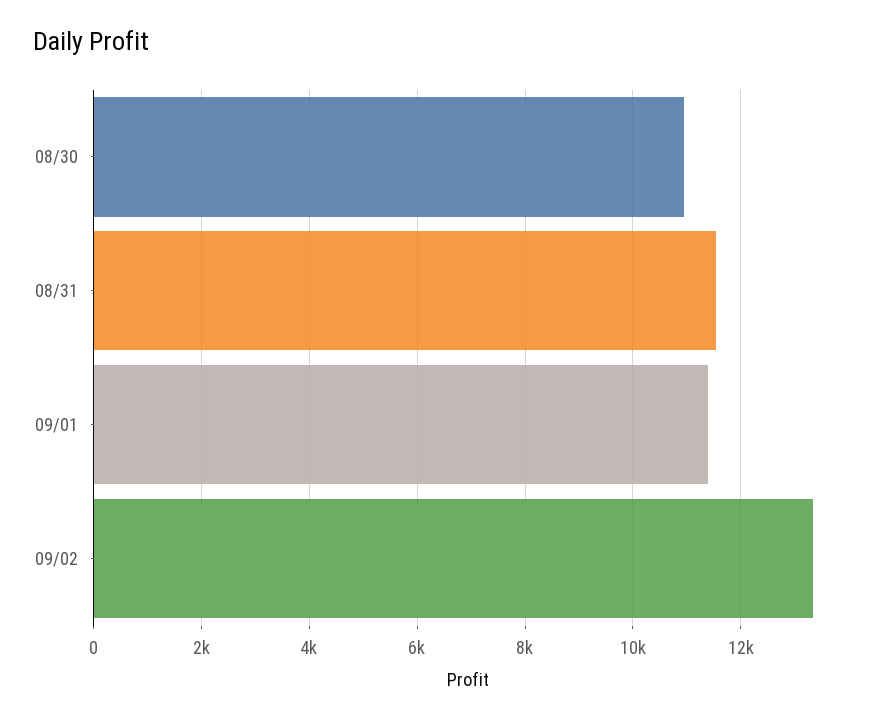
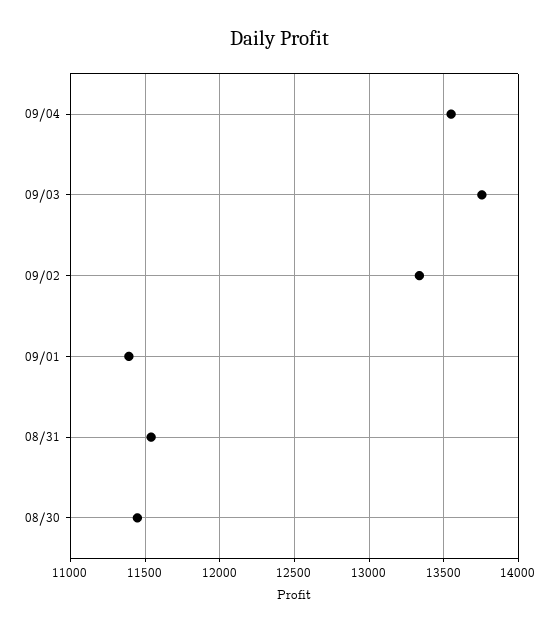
08/30: 11000 -> 11450
09/04: none -> 13550
09/03: none -> 13750

